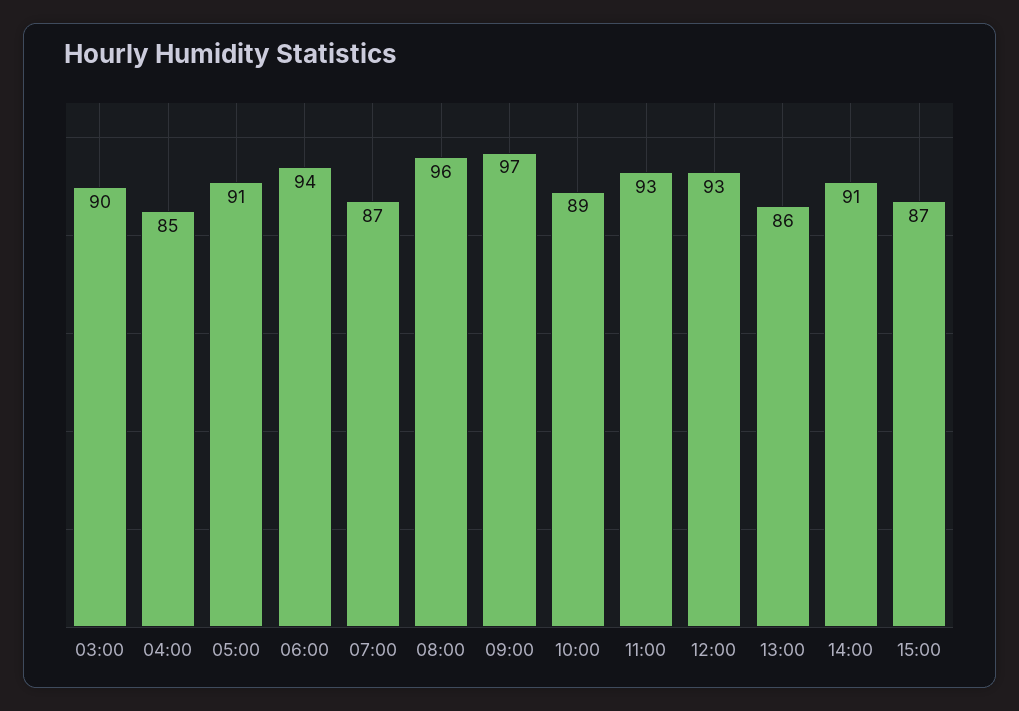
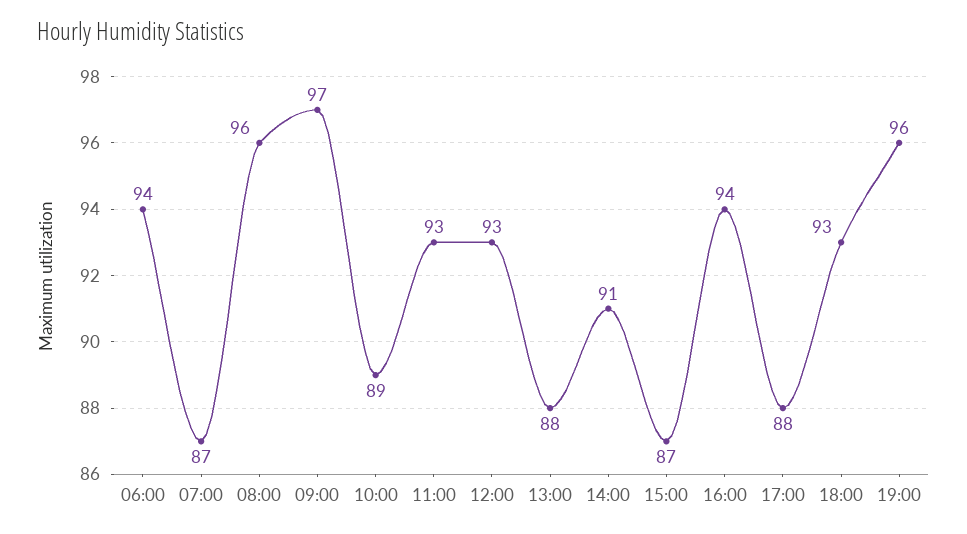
03:00: 90 -> none
04:00: 85 -> none
05:00: 91 -> none
13:00: 86 -> 88
16:00: none -> 94
17:00: none -> 88
18:00: none -> 93
19:00: none -> 96

